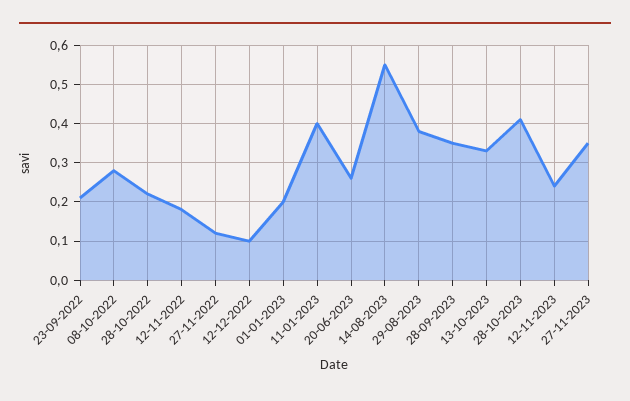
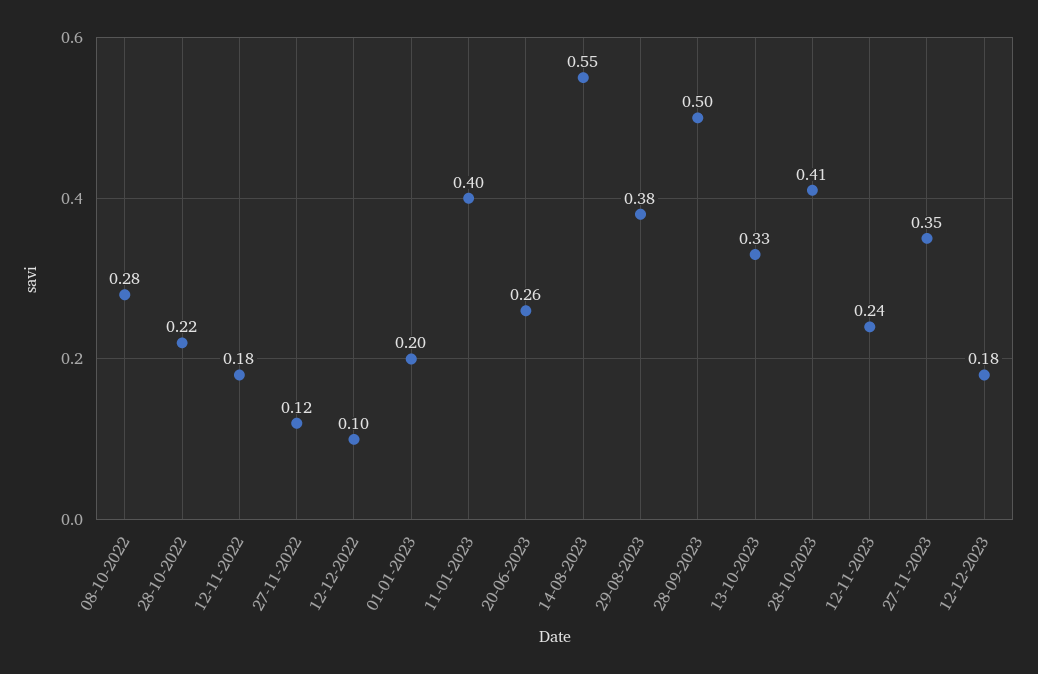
23-09-2022: 0.2 -> none
28-09-2023: 0.35 -> 0.5
12-12-2023: none -> 0.18

